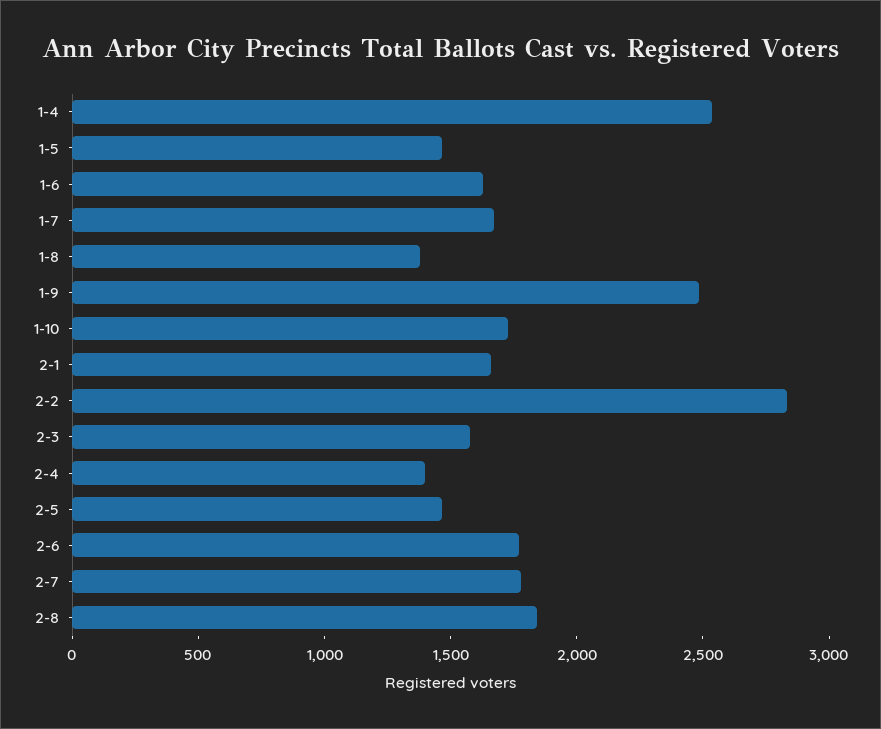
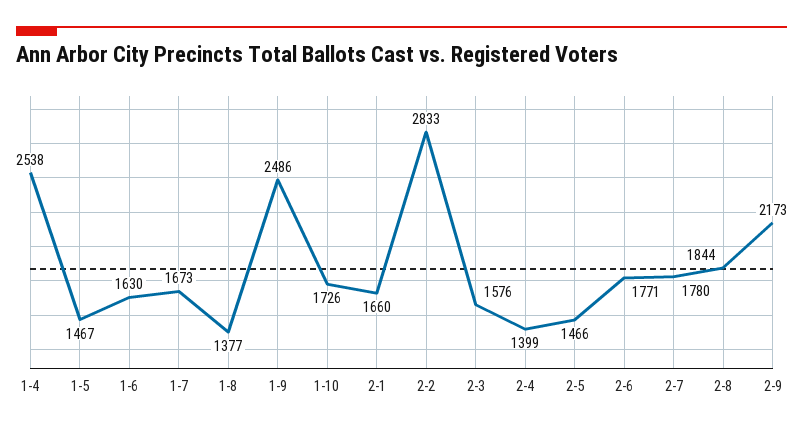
2-9: none -> 2173

